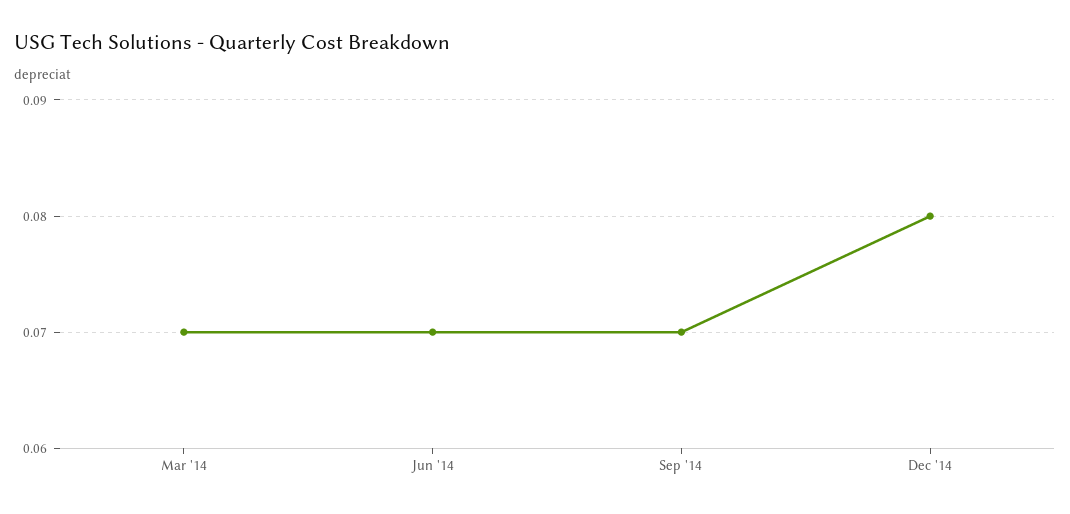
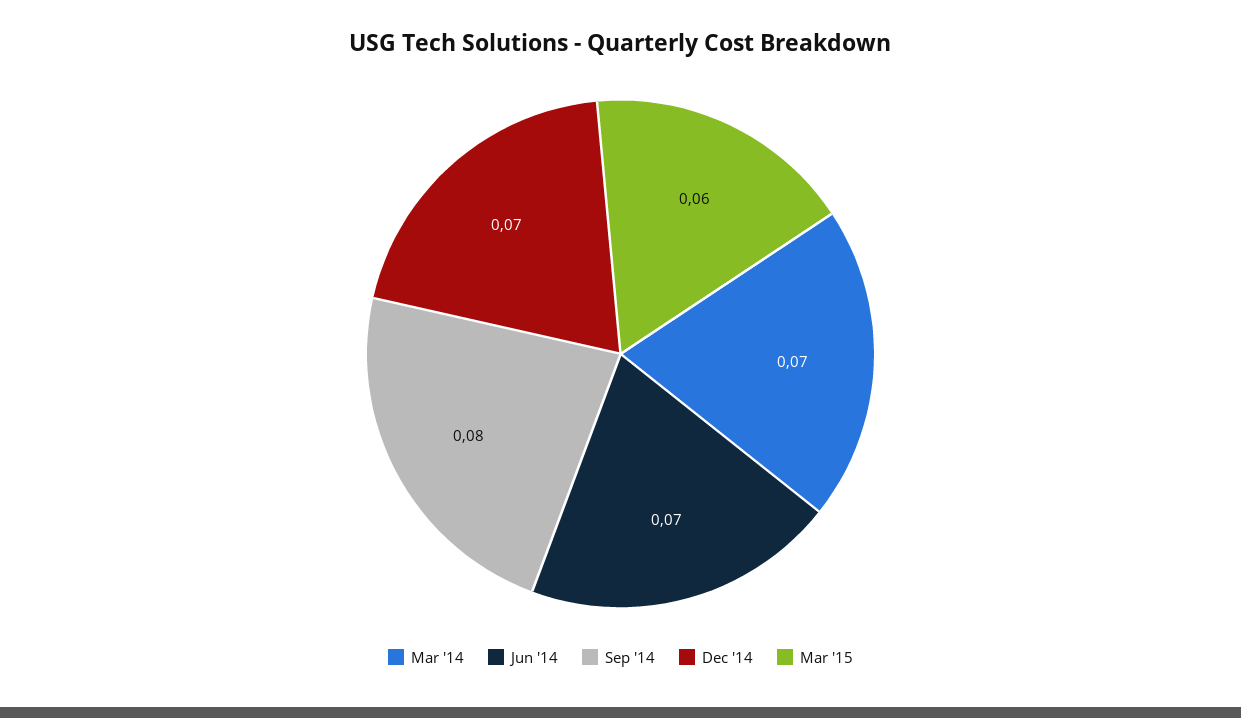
Sep '14: 0.07 -> 0.08
Dec '14: 0.08 -> 0.07
Mar '15: none -> 0.06

